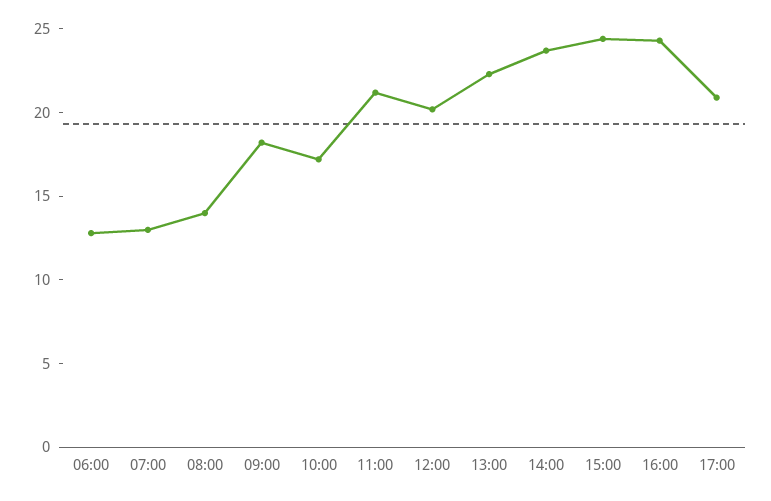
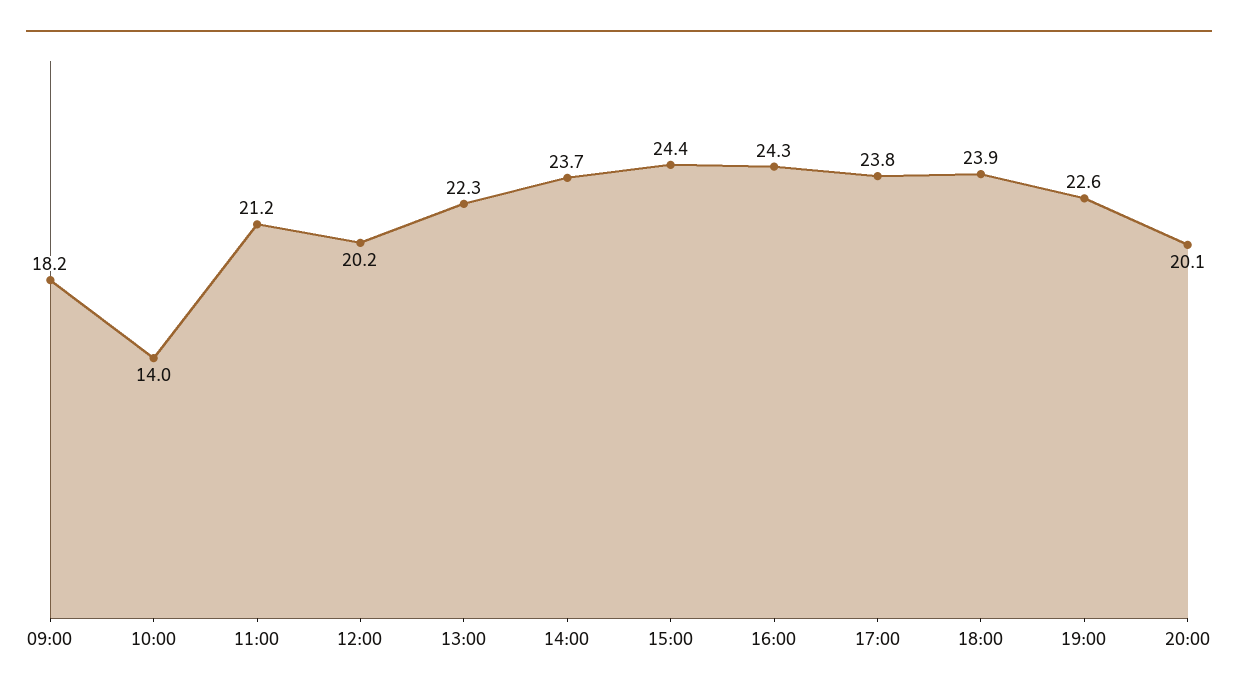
06:00: 13 -> none
07:00: 13 -> none
08:00: 14 -> none
10:00: 17 -> 14
17:00: 21 -> 23.8
18:00: none -> 23.9
19:00: none -> 22.6
20:00: none -> 20.1

